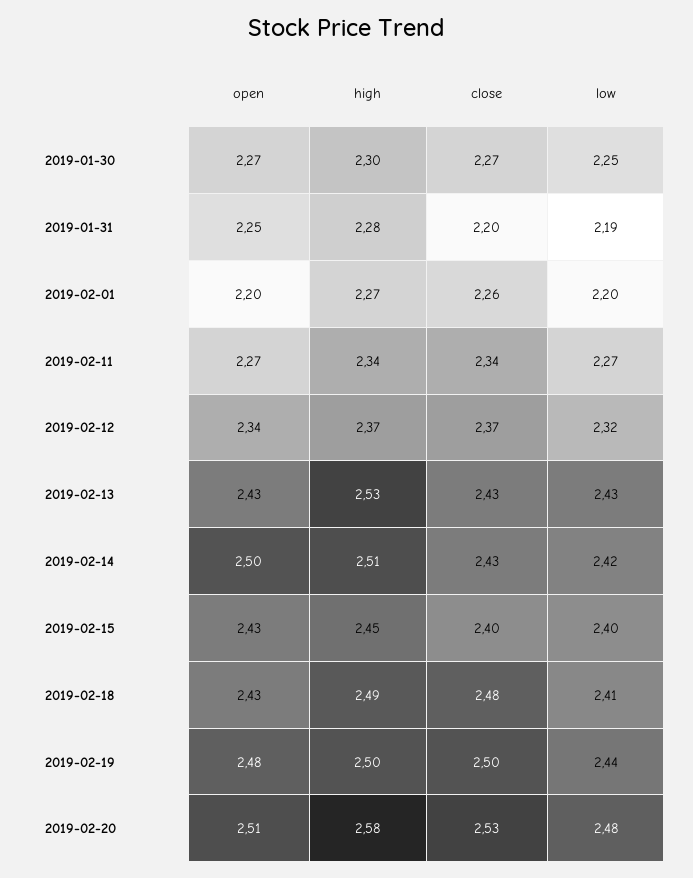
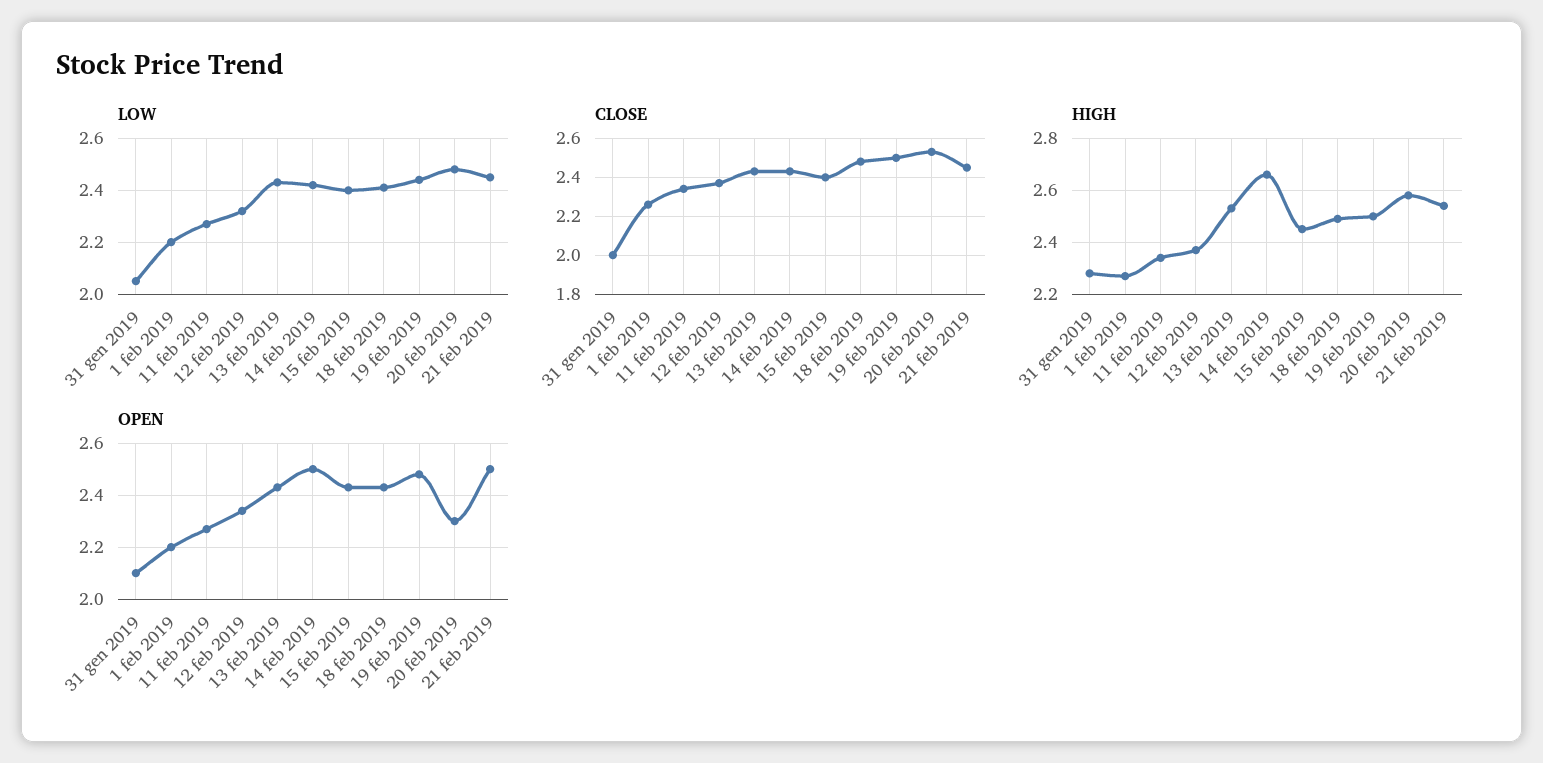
open, 2019-01-30: 2.27 -> none
high, 2019-01-30: 2.3 -> none
close, 2019-01-30: 2.27 -> none
low, 2019-01-30: 2.25 -> none
open, 2019-01-31: 2.25 -> 2.1
close, 2019-01-31: 2.2 -> 2
low, 2019-01-31: 2.19 -> 2.05
high, 2019-02-14: 2.51 -> 2.65
open, 2019-02-20: 2.51 -> 2.3
low, 21 feb 2019: none -> 2.45
close, 21 feb 2019: none -> 2.45
high, 21 feb 2019: none -> 2.55
open, 21 feb 2019: none -> 2.5

